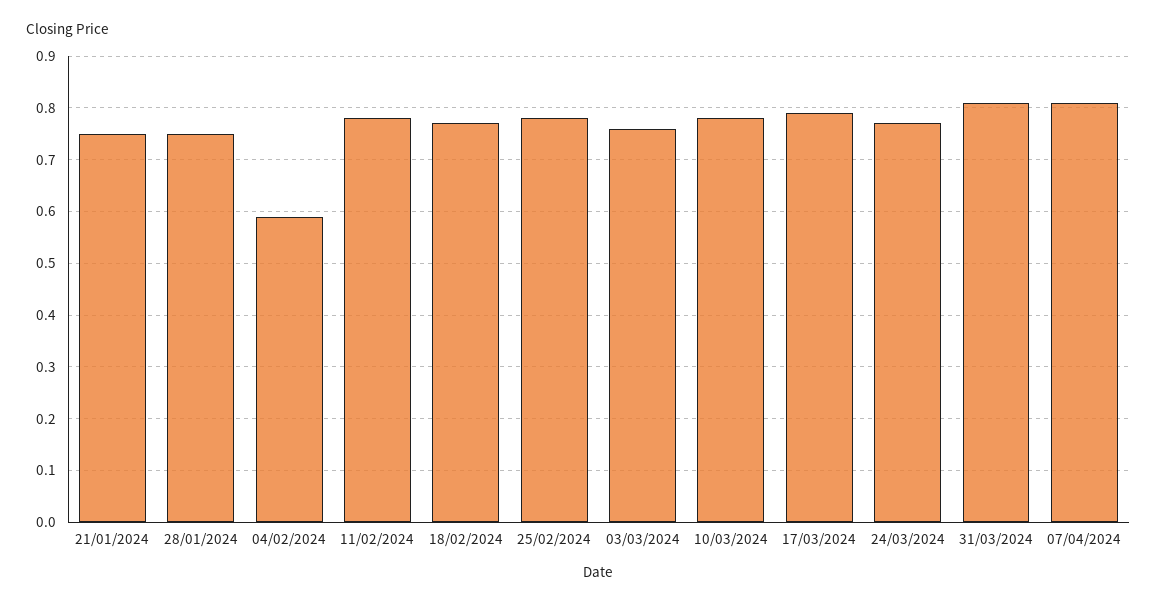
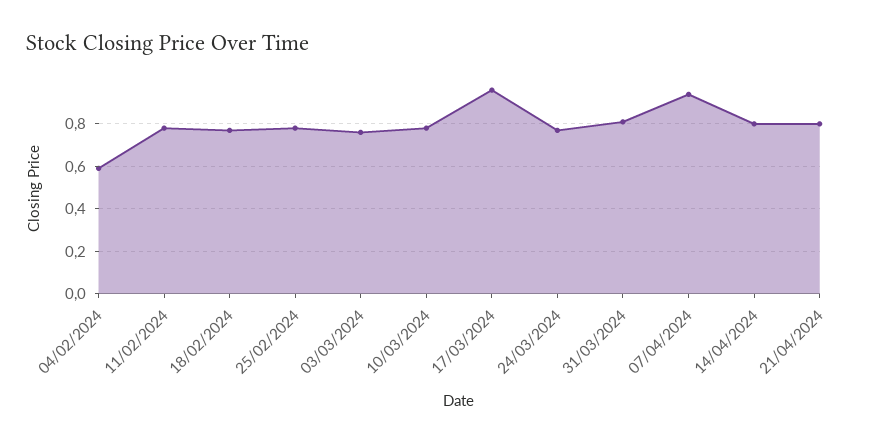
21/01/2024: 0.75 -> none
28/01/2024: 0.75 -> none
17/03/2024: 0.8 -> 0.95
07/04/2024: 0.8 -> 0.95
14/04/2024: none -> 0.8
21/04/2024: none -> 0.8

